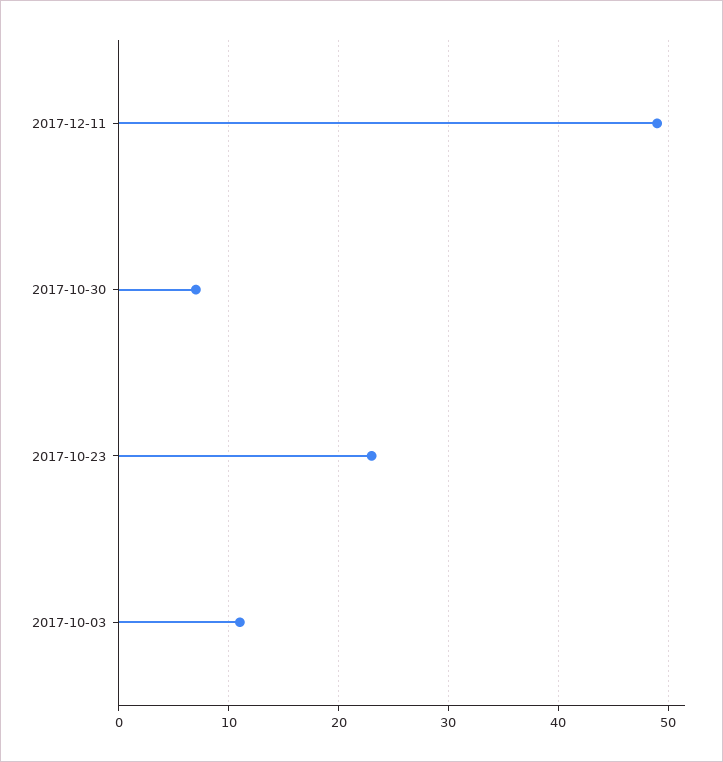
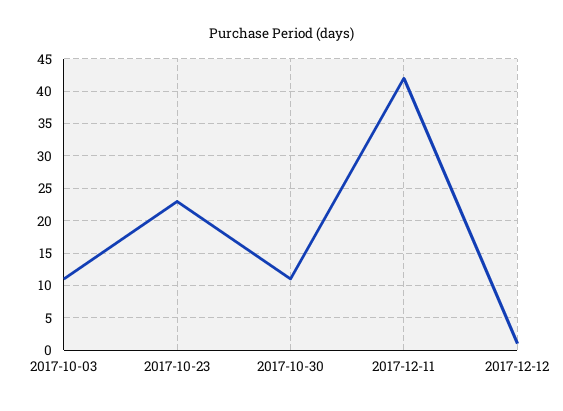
2017-12-11: 49 -> 42
2017-10-30: 7 -> 11
2017-12-12: none -> 1

